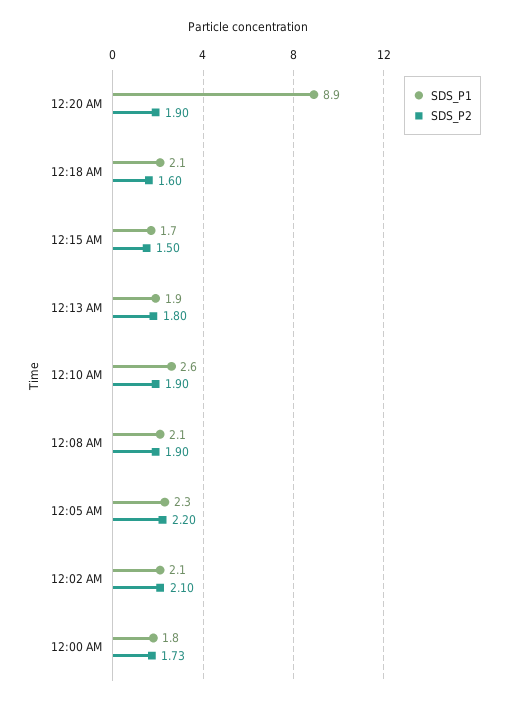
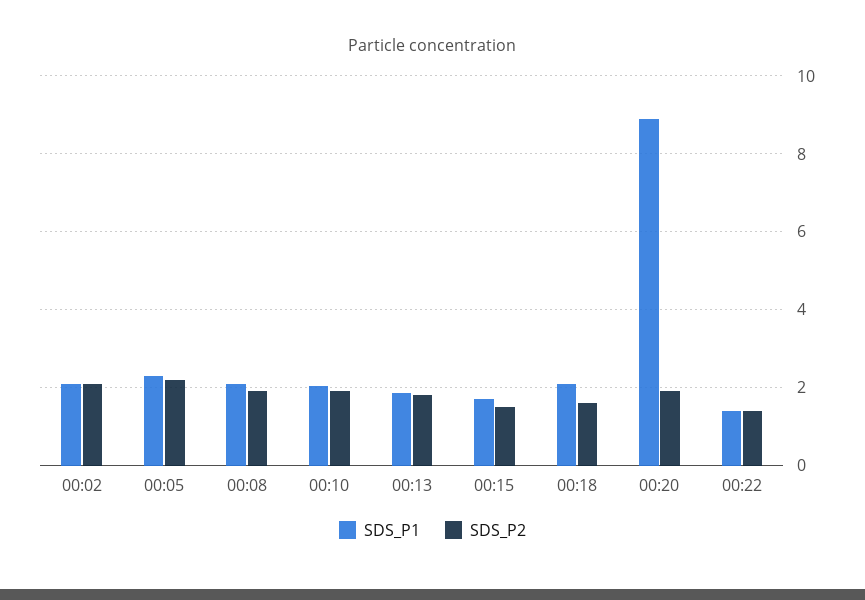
SDS_P1, 12:10 AM: 2.6 -> 2
SDS_P1, 12:00 AM: 1.8 -> none
SDS_P2, 12:00 AM: 1.73 -> none
SDS_P1, 00:22: none -> 1.4
SDS_P2, 00:22: none -> 1.4

